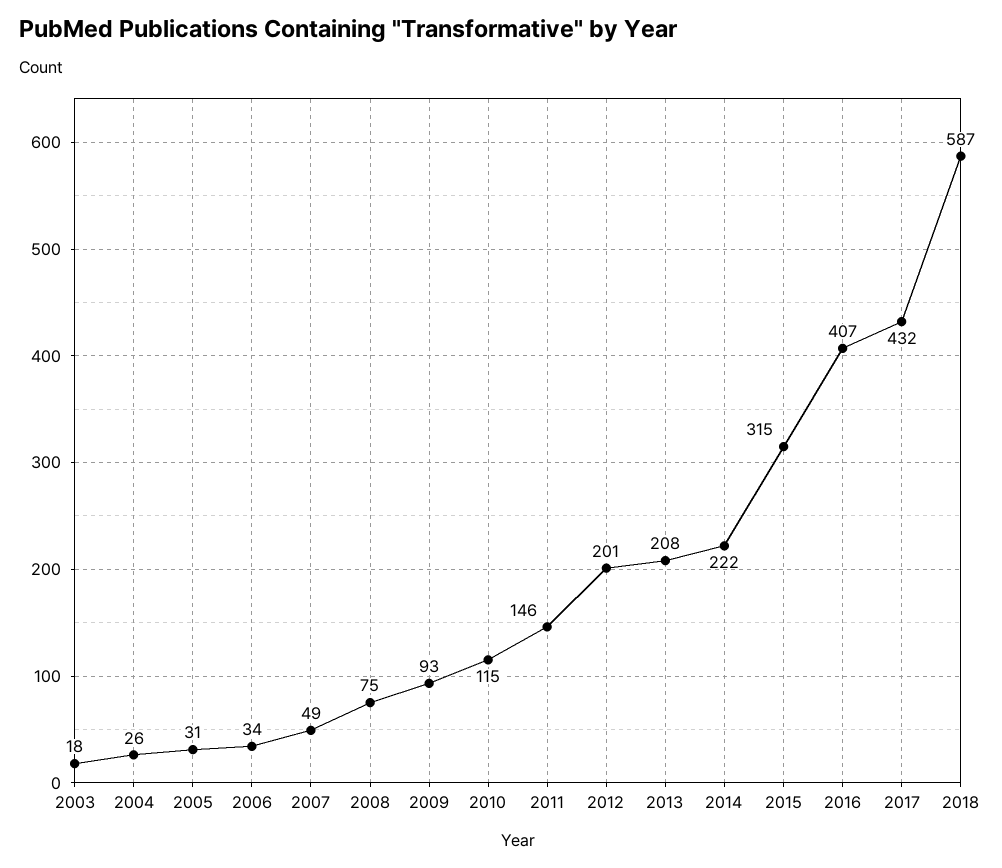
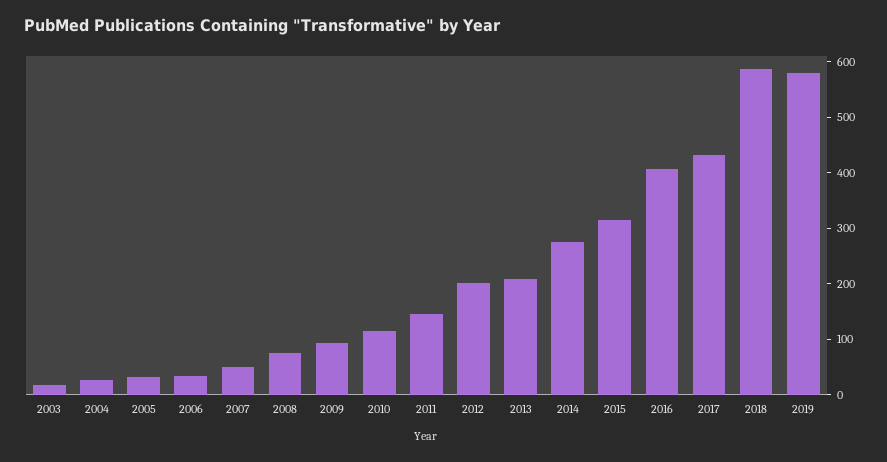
2014: 222 -> 280
2019: none -> 580

